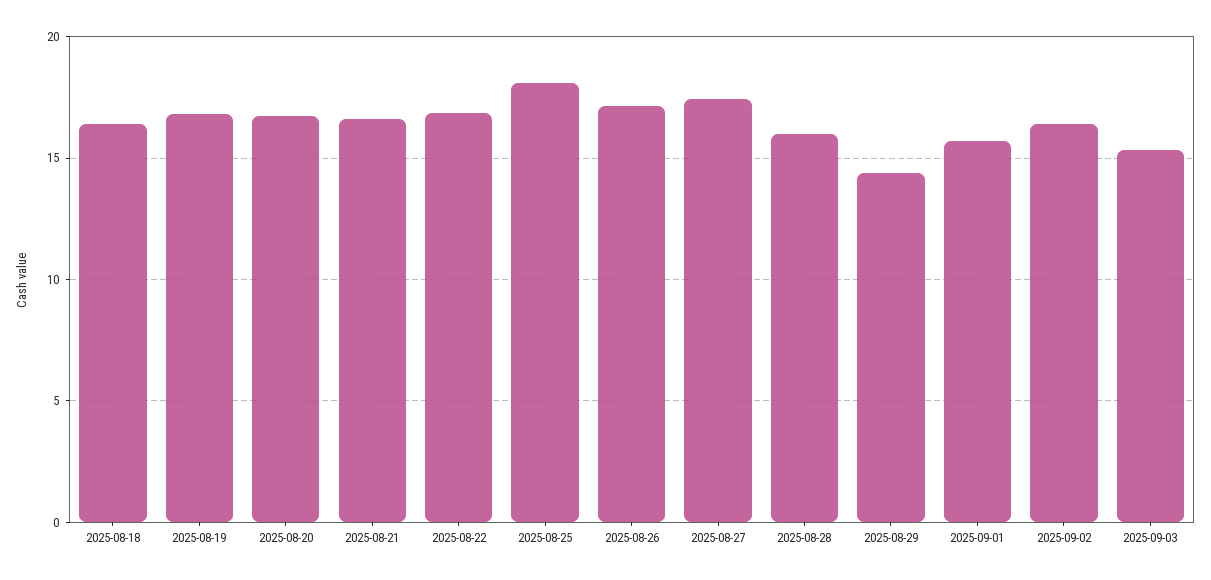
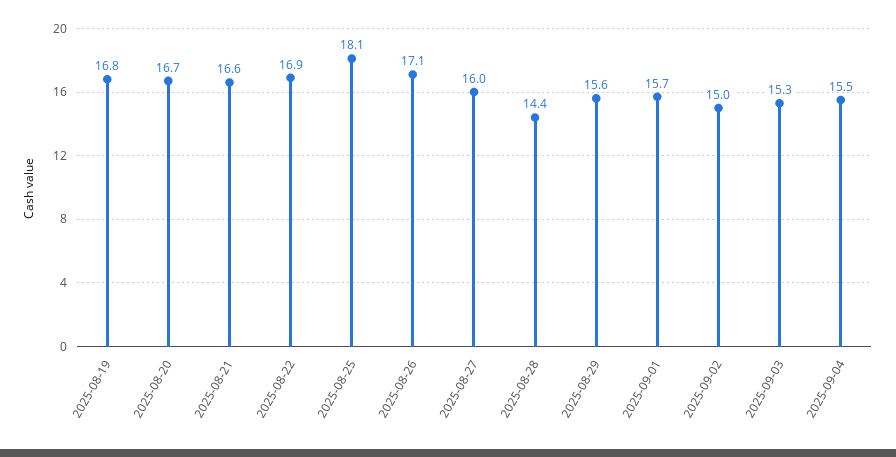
2025-08-18: 16.5 -> none
2025-08-27: 17.5 -> 16
2025-08-28: 16 -> 14.4
2025-08-29: 14.5 -> 15.6
2025-09-02: 16.5 -> 15
2025-09-04: none -> 15.5

